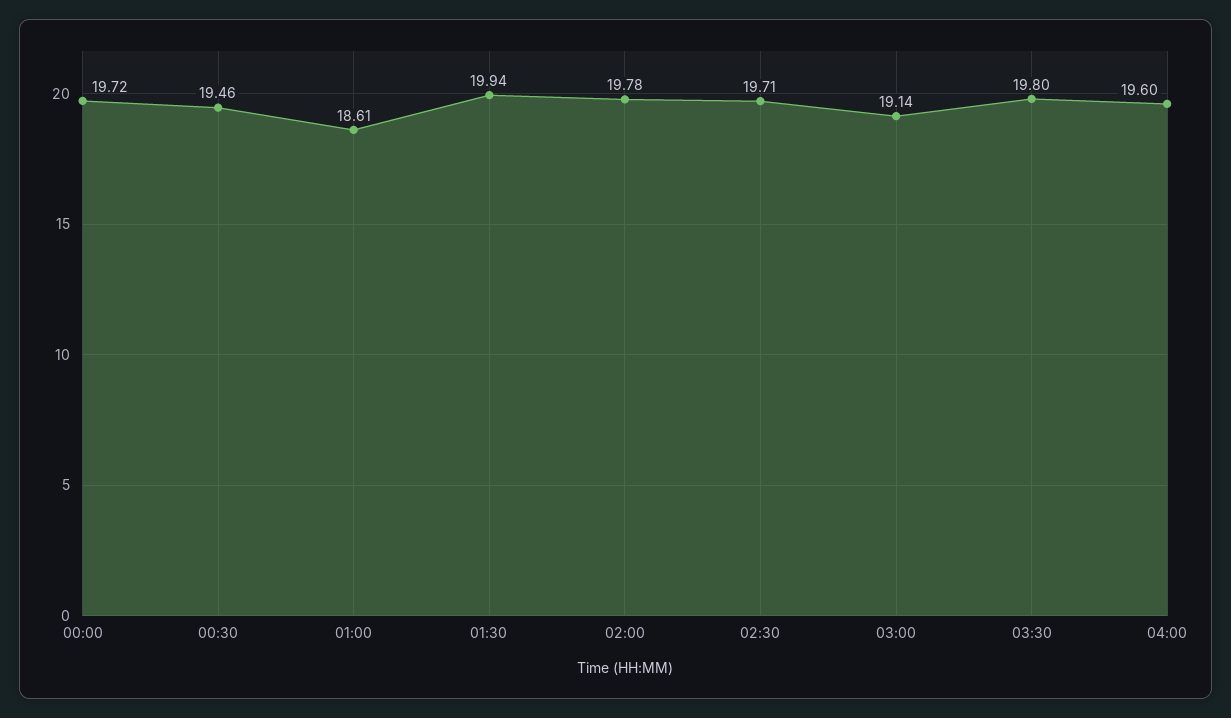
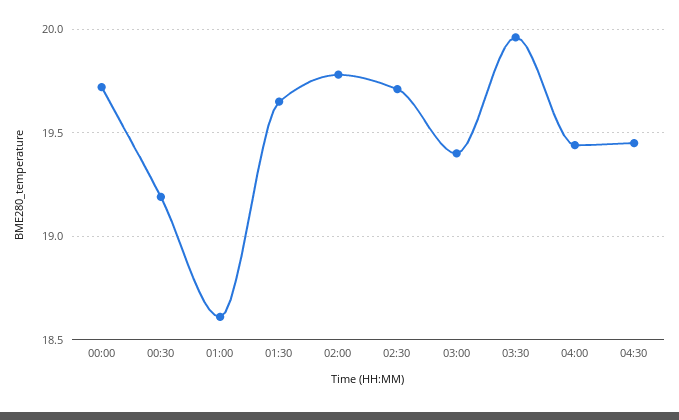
00:30: 19.46 -> 19.2
01:30: 19.94 -> 19.65
03:00: 19.14 -> 19.4
03:30: 19.8 -> 19.95
04:00: 19.6 -> 19.45
04:30: none -> 19.45

